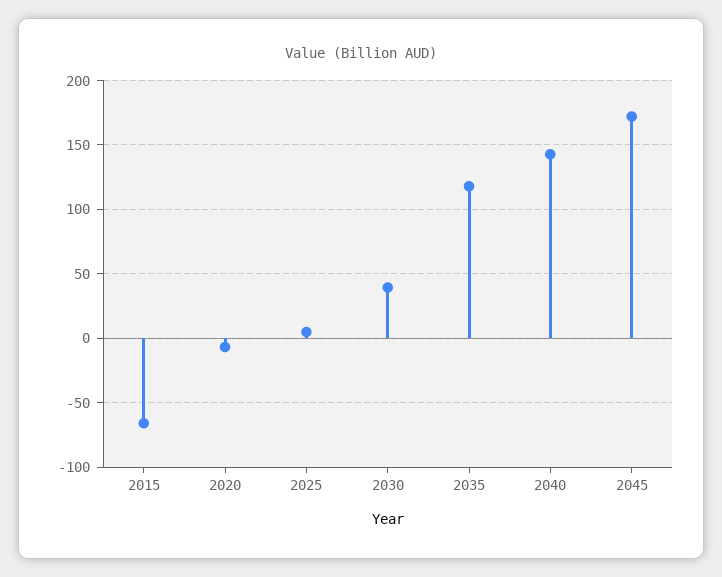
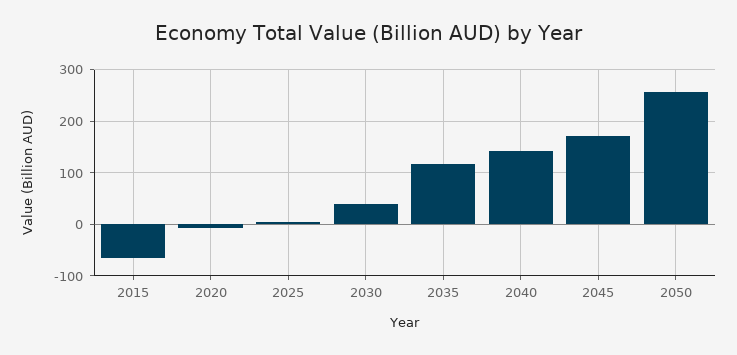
2050: none -> 260

